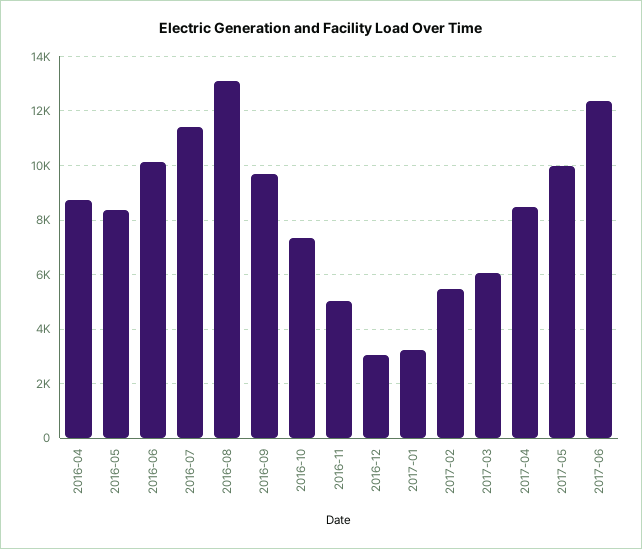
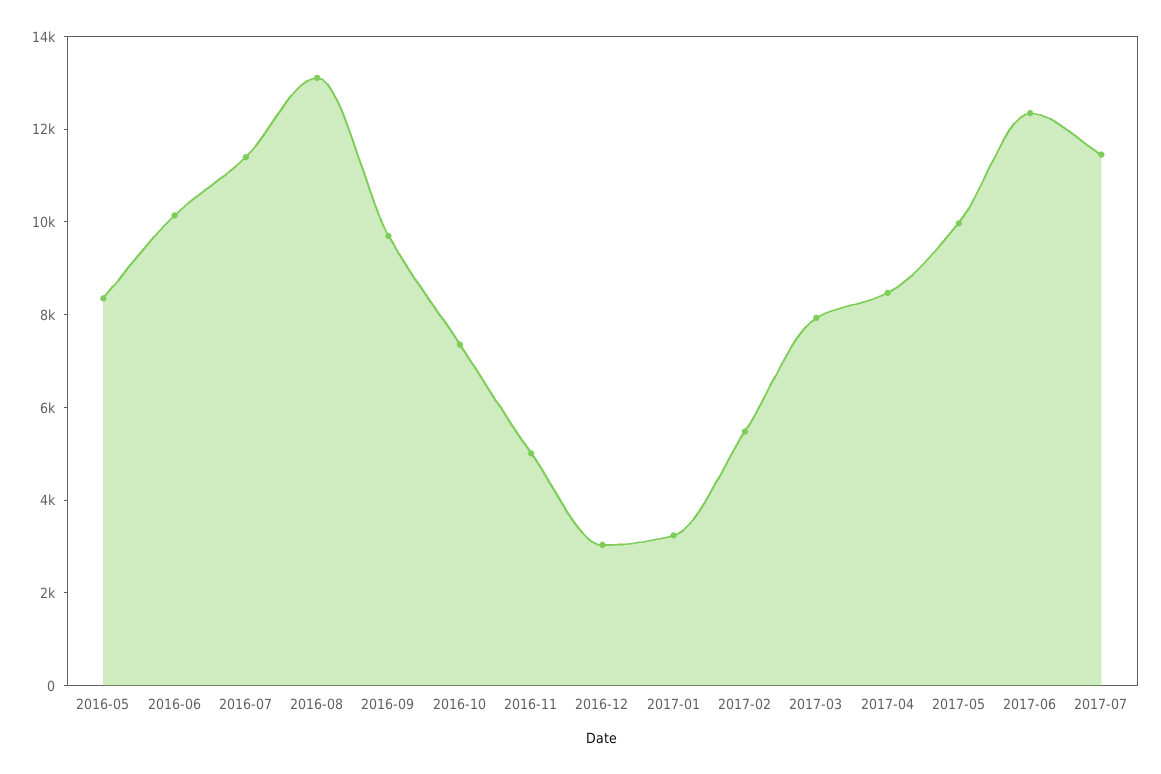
2016-04: 8750 -> none
2017-03: 6000 -> 8000
2017-07: none -> 11500

